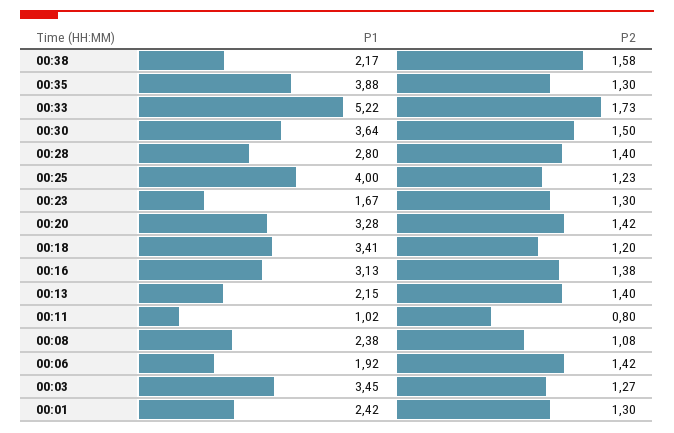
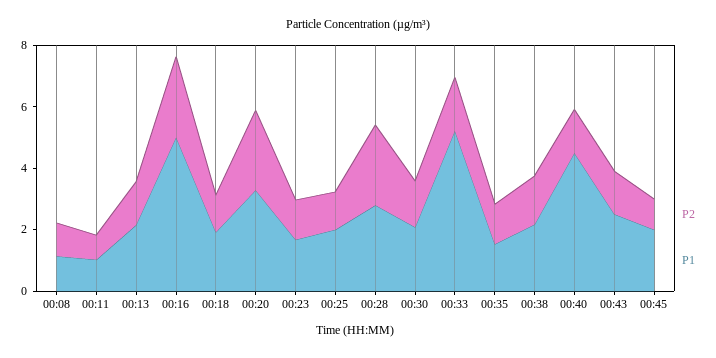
P1, 00:35: 3.88 -> 1.5
P1, 00:30: 3.64 -> 2
P2, 00:28: 1.4 -> 2.5
P1, 00:25: 4 -> 2
P2, 00:20: 1.42 -> 2.5
P1, 00:18: 3.41 -> 2
P1, 00:16: 3.13 -> 5
P2, 00:16: 1.38 -> 2.5
P1, 00:08: 2.38 -> 1
P1, 00:06: 1.92 -> none
P2, 00:06: 1.42 -> none
P1, 00:03: 3.45 -> none
P2, 00:03: 1.27 -> none
P1, 00:01: 2.42 -> none
P2, 00:01: 1.3 -> none
P2, 00:40: none -> 1.5
P1, 00:40: none -> 4.5
P2, 00:43: none -> 1.5
P1, 00:43: none -> 2.5
P2, 00:45: none -> 1
P1, 00:45: none -> 2

